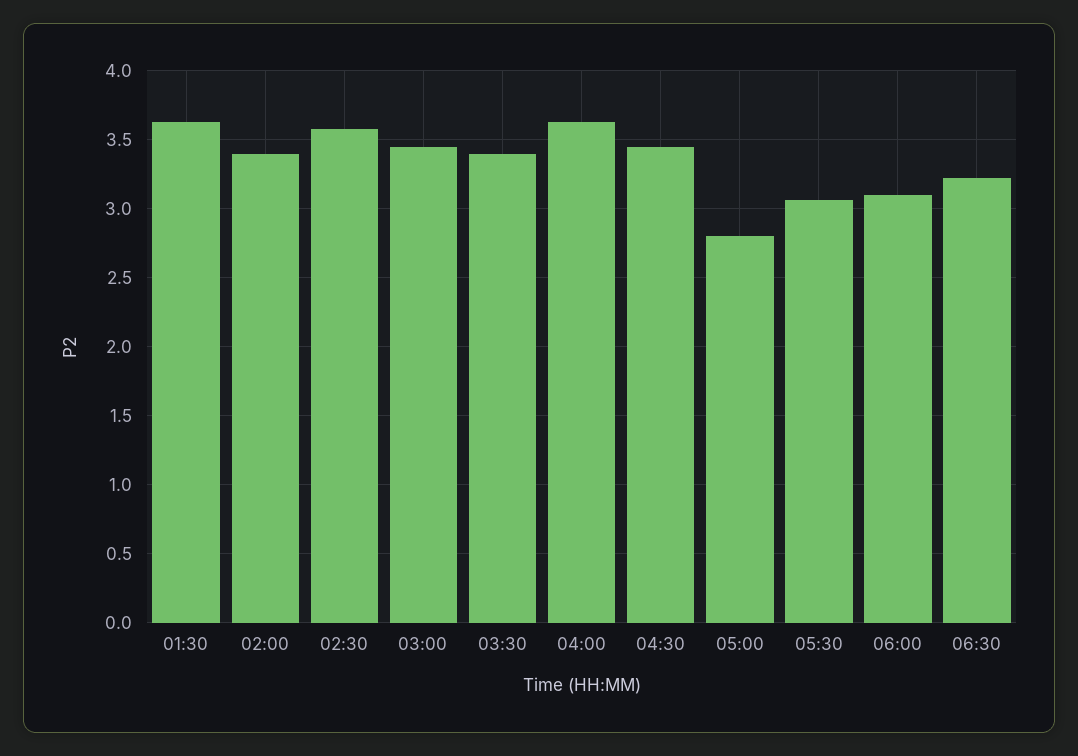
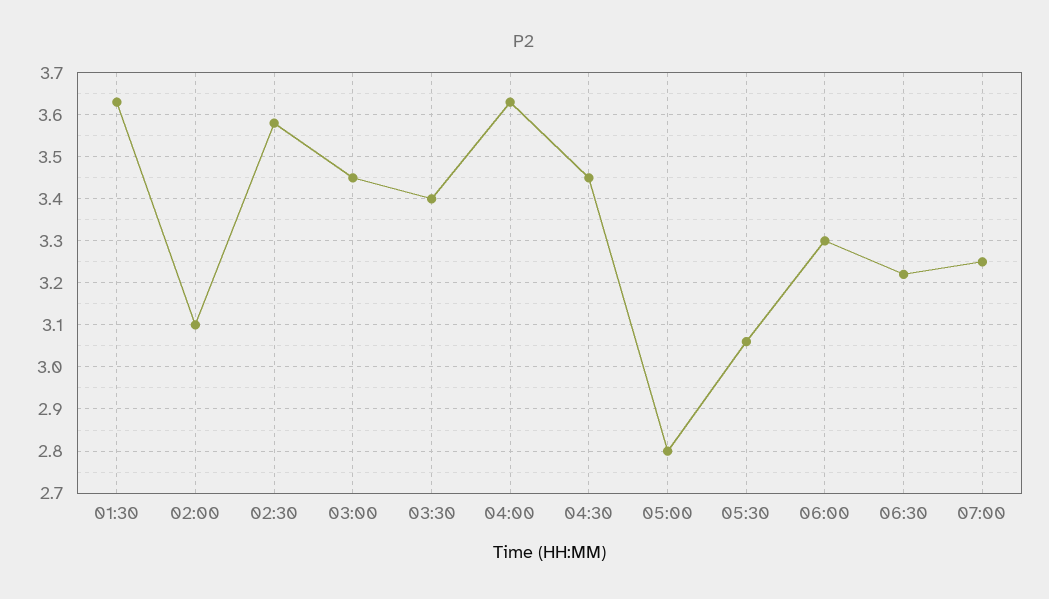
02:00: 3.4 -> 3.1
06:00: 3.1 -> 3.3
07:00: none -> 3.25

